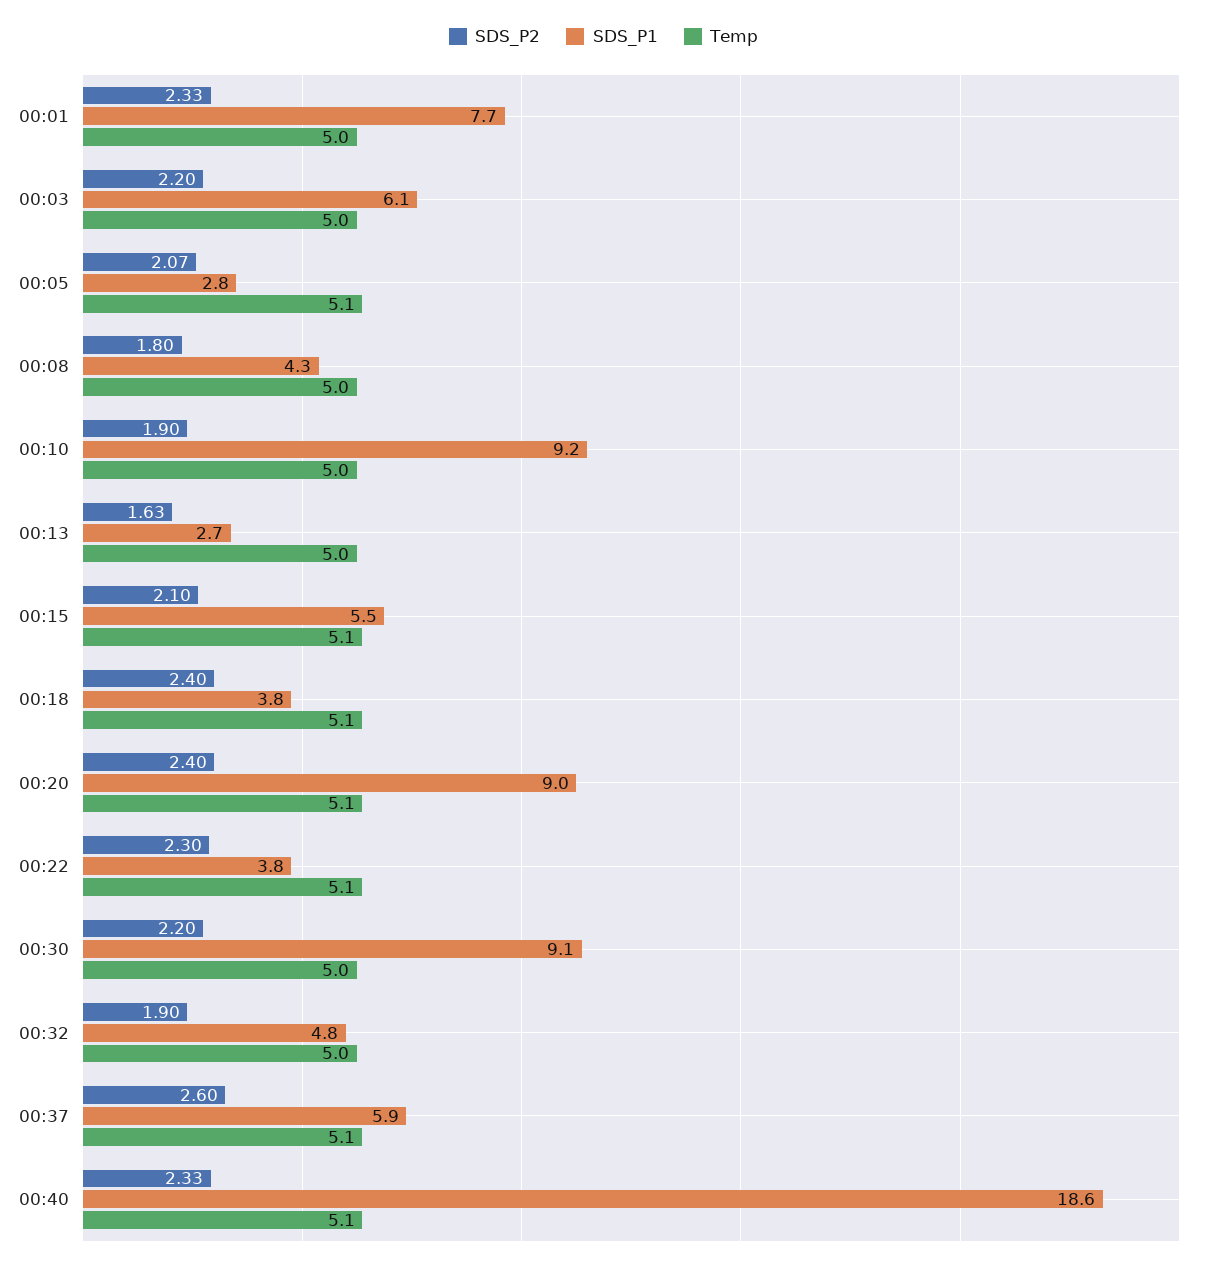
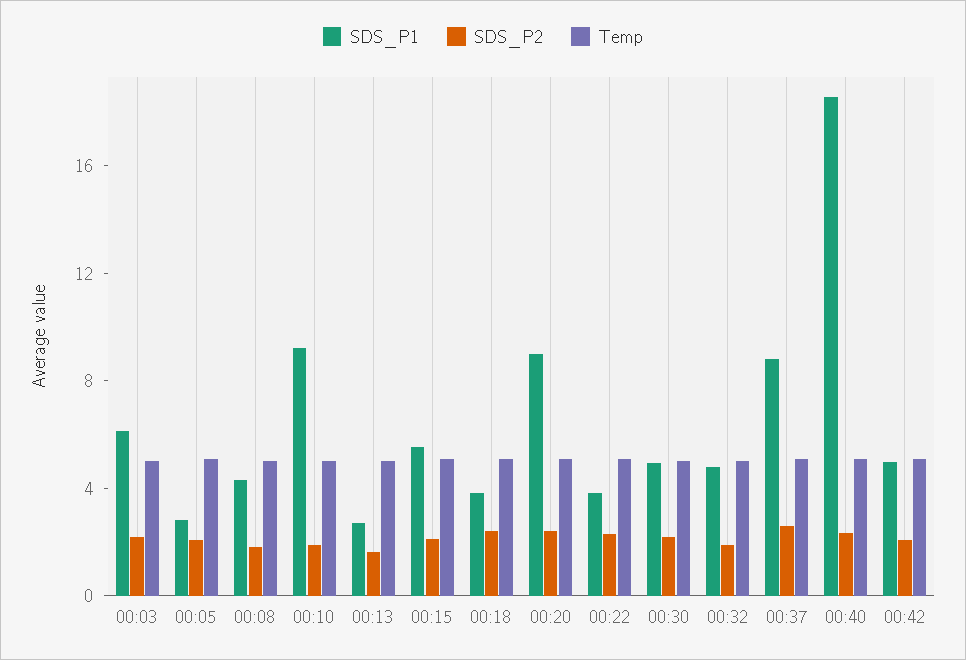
SDS_P2, 00:01: 2.33 -> none
SDS_P1, 00:01: 7.7 -> none
Temp, 00:01: 5 -> none
SDS_P1, 00:30: 9.1 -> 5
SDS_P1, 00:37: 5.9 -> 9
SDS_P1, 00:42: none -> 5
SDS_P2, 00:42: none -> 2
Temp, 00:42: none -> 5

